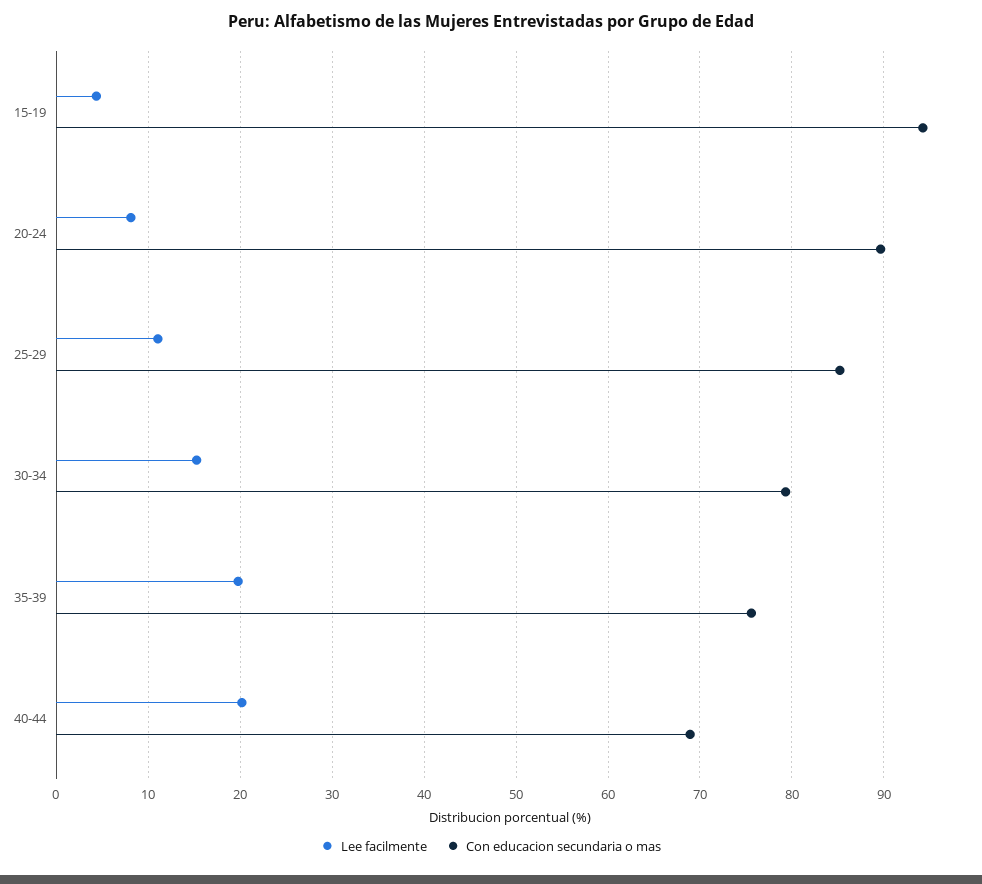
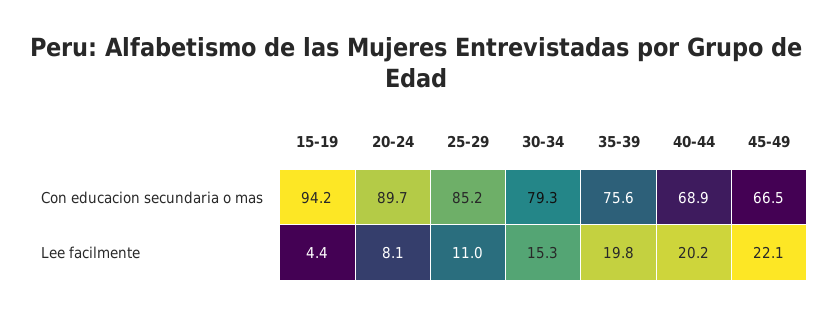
Con educacion secundaria o mas, 45-49: none -> 66.5
Lee facilmente, 45-49: none -> 22.1

